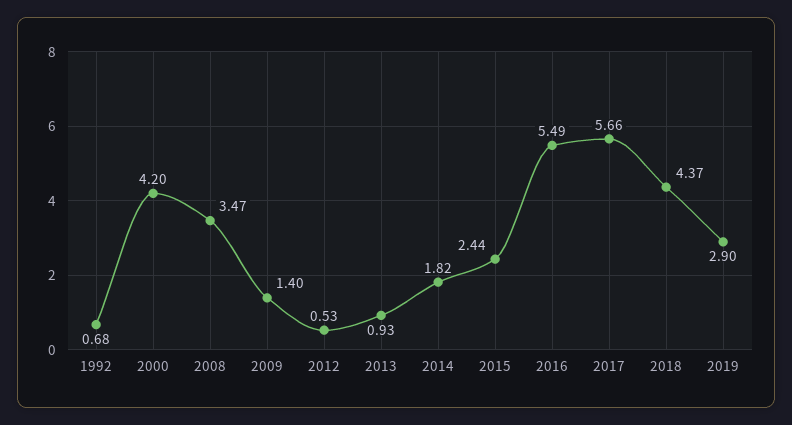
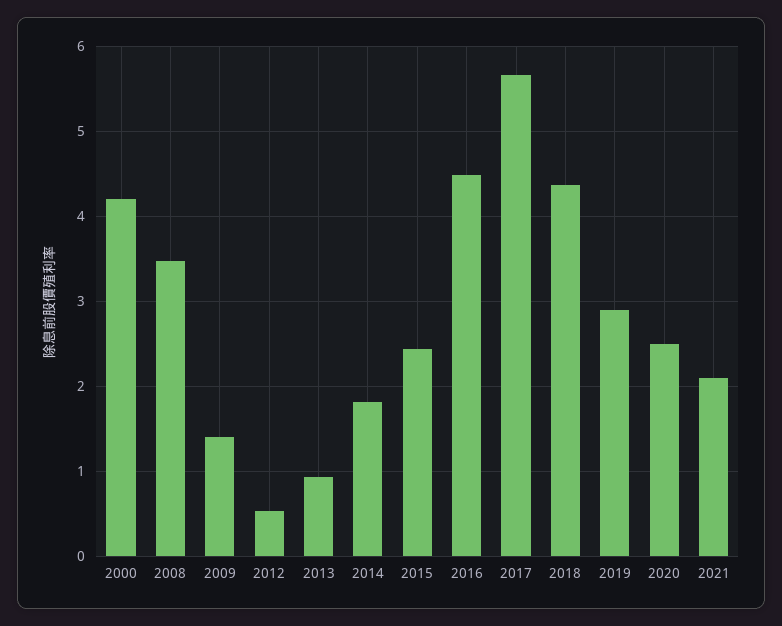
1992: 0.68 -> none
2016: 5.49 -> 4.5
2020: none -> 2.5
2021: none -> 2.1

